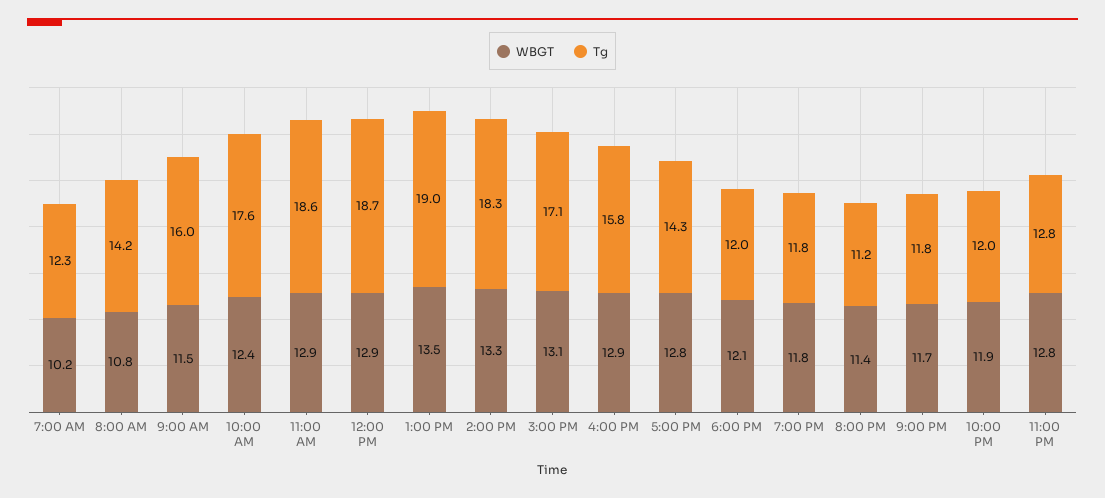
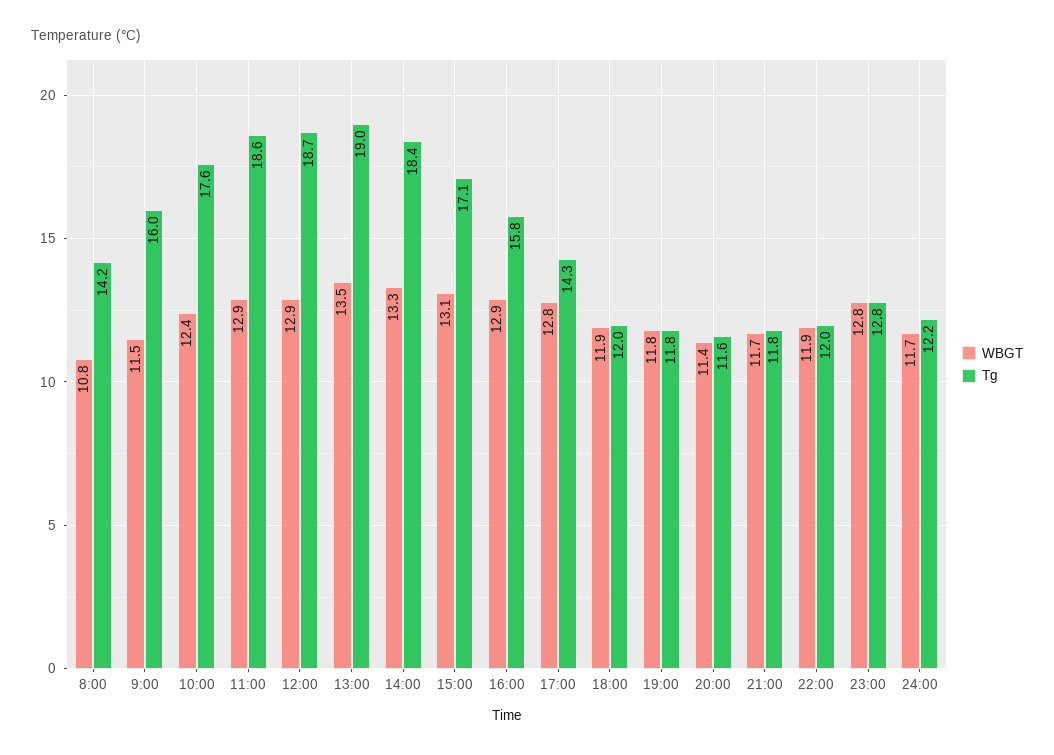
WBGT, 7:00 AM: 10.2 -> none
Tg, 7:00 AM: 12.3 -> none
Tg, 2:00 PM: 18.3 -> 18.4
WBGT, 6:00 PM: 12.1 -> 11.9
Tg, 8:00 PM: 11.2 -> 11.6
WBGT, 24:00: none -> 11.7
Tg, 24:00: none -> 12.2

